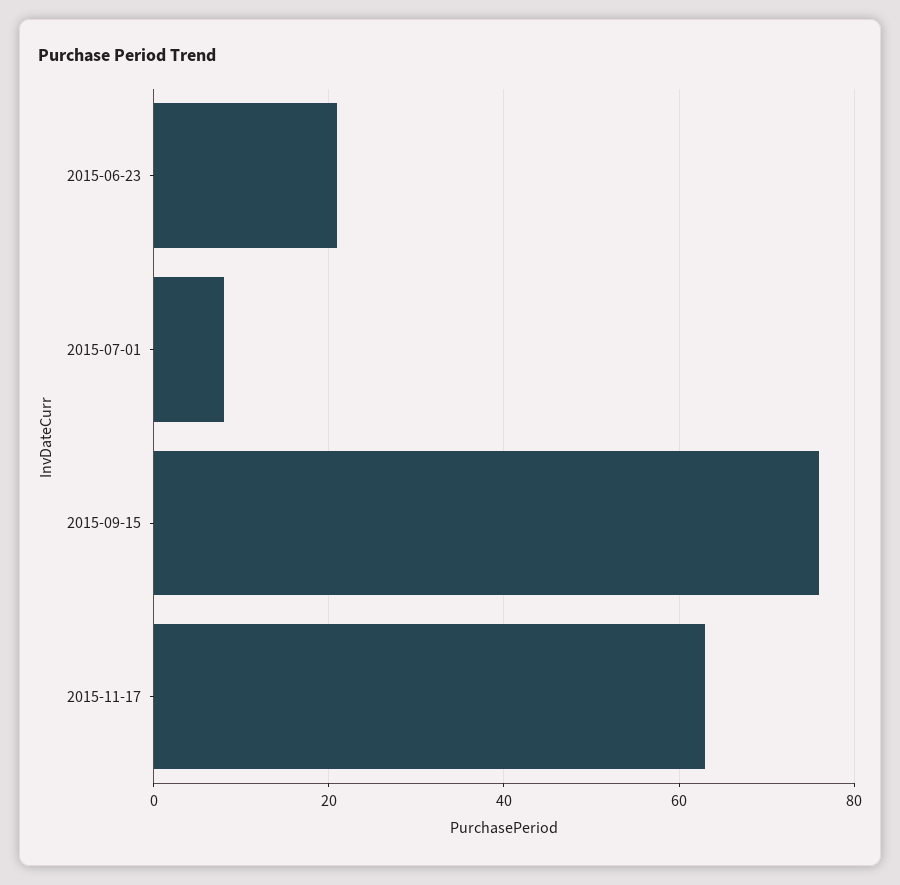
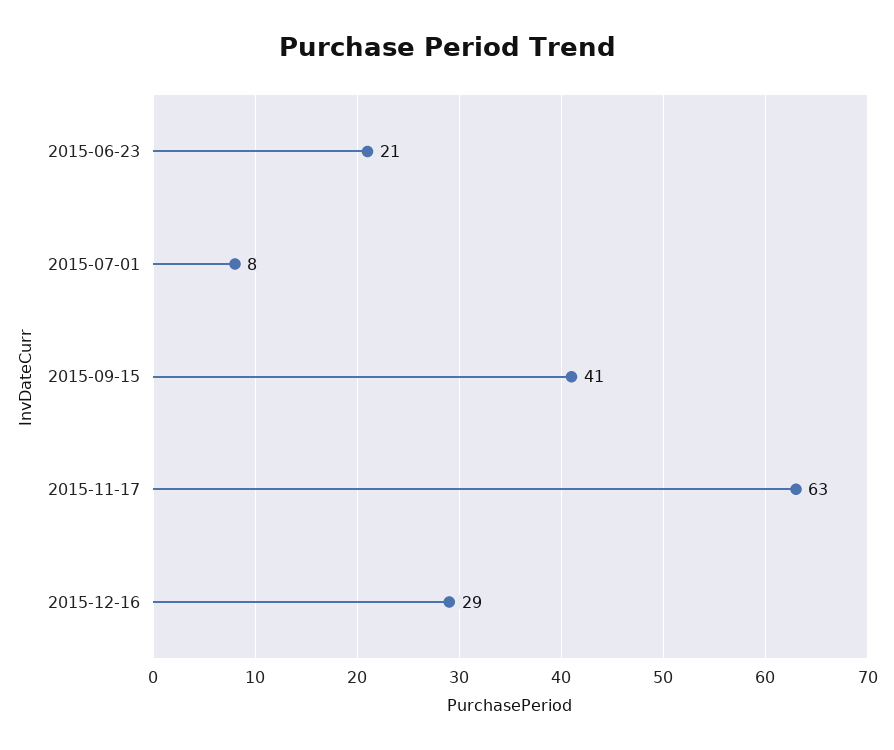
2015-09-15: 75 -> 41
2015-12-16: none -> 29

